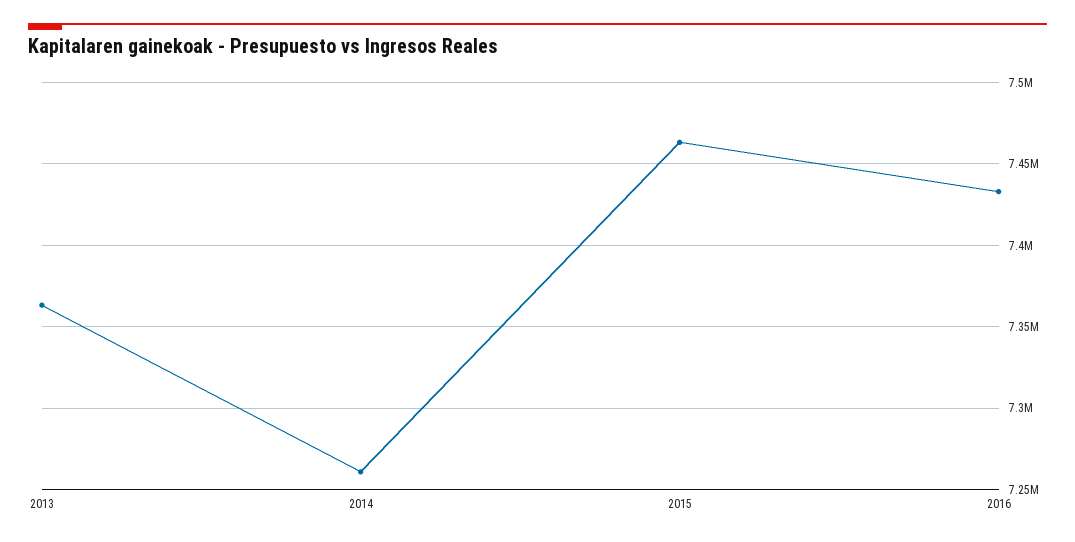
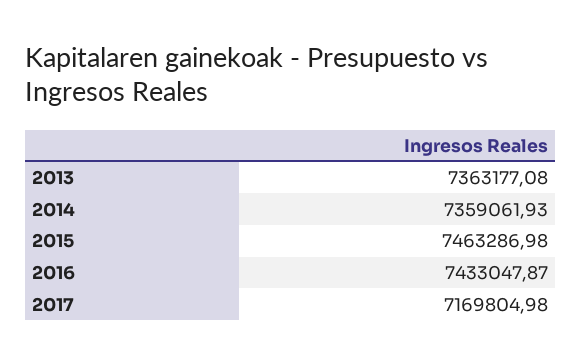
2014: 7260000 -> 7359061.93
2017: none -> 7169804.98

